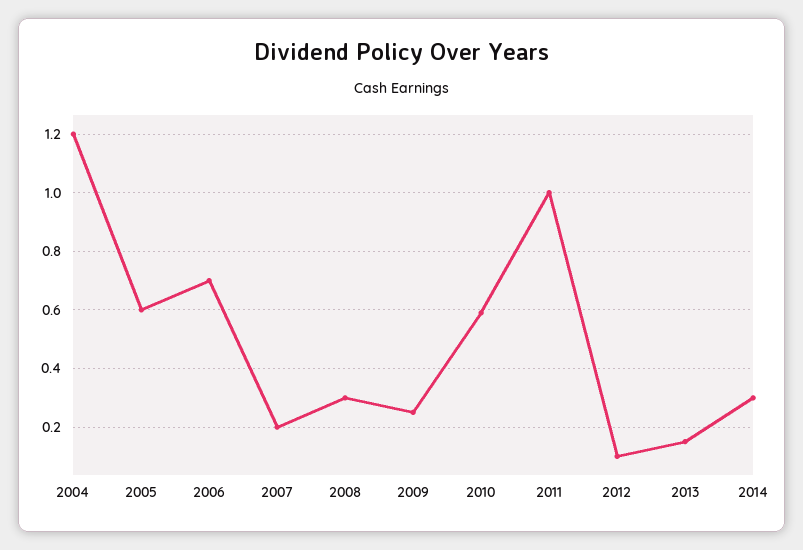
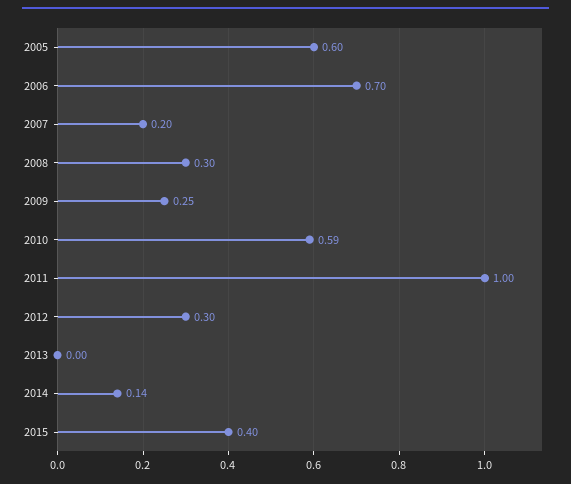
2004: 1.2 -> none
2012: 0.1 -> 0.3
2013: 0.15 -> 0
2014: 0.3 -> 0.14
2015: none -> 0.4

